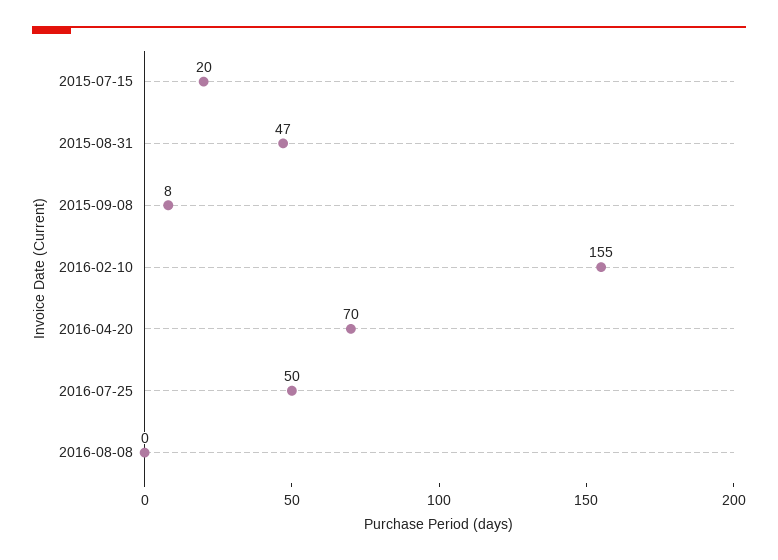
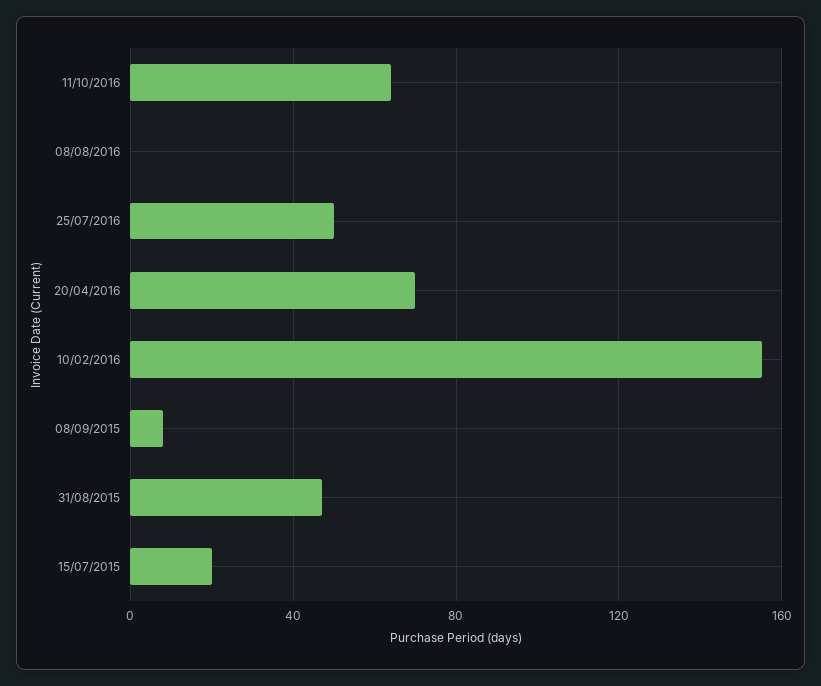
11/10/2016: none -> 65

